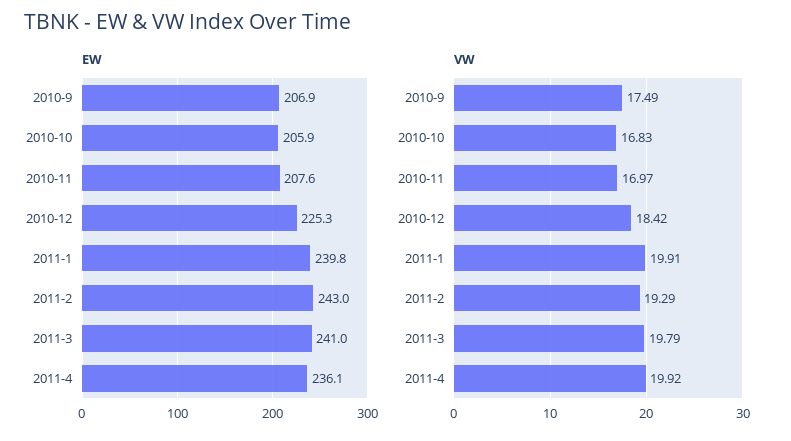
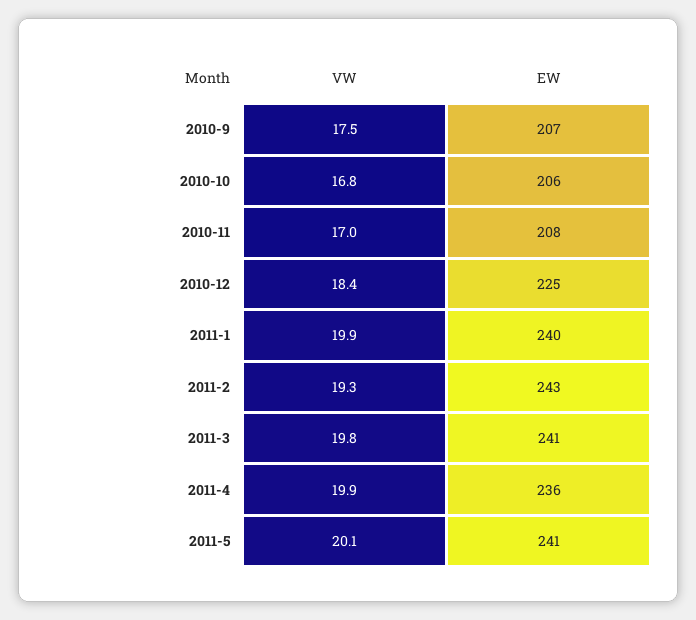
VW, 2011-5: none -> 20.1
EW, 2011-5: none -> 241

